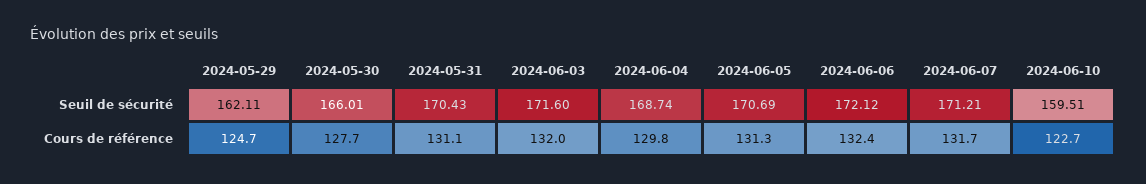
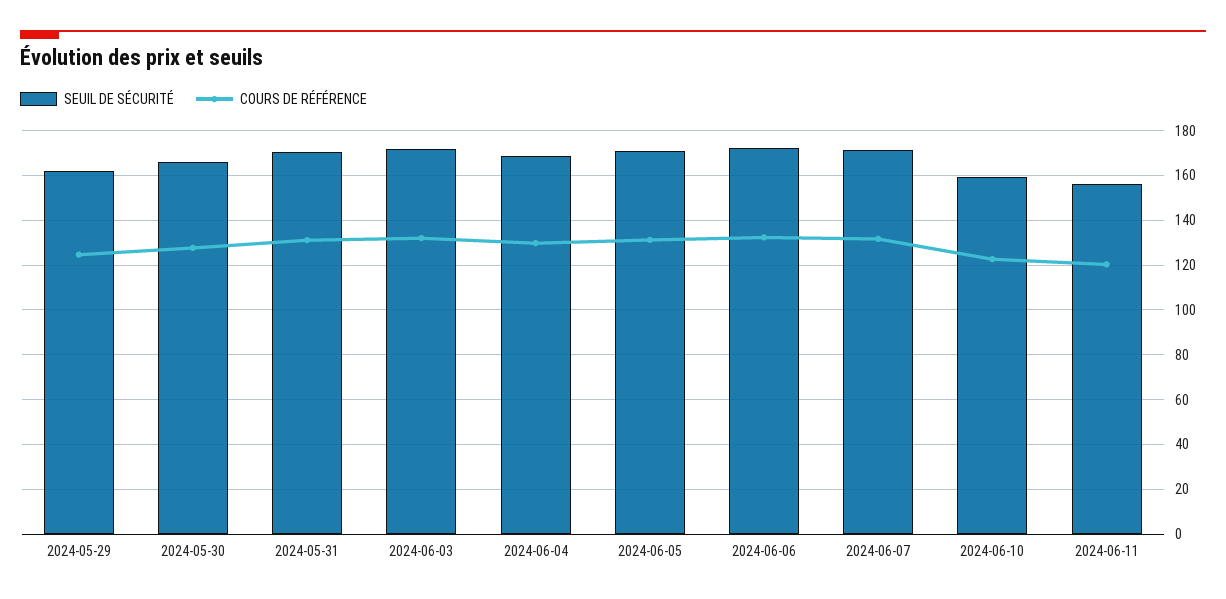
Seuil de sécurité, 2024-06-11: none -> 155
Cours de référence, 2024-06-11: none -> 120

